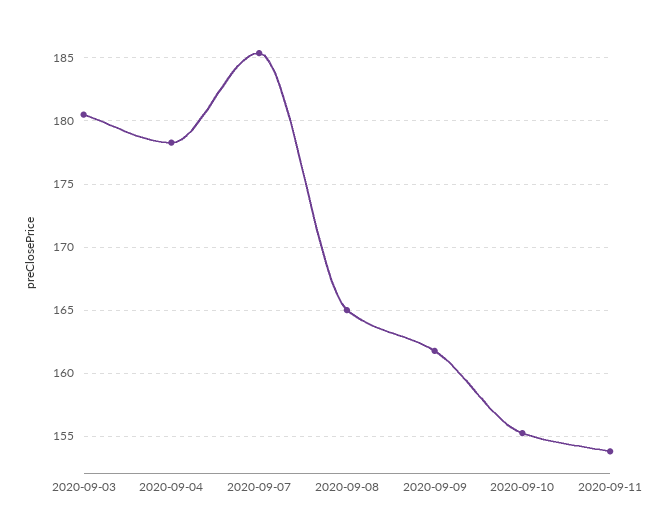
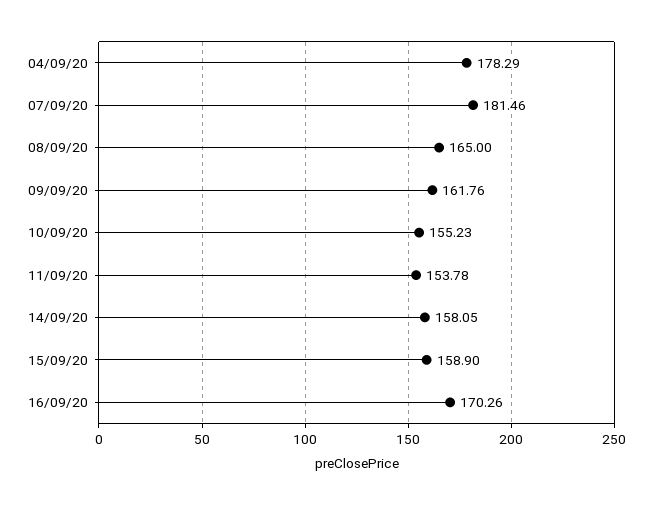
2020-09-03: 180.5 -> none
2020-09-07: 185.5 -> 181.46
14/09/20: none -> 158.05
15/09/20: none -> 158.9
16/09/20: none -> 170.26

